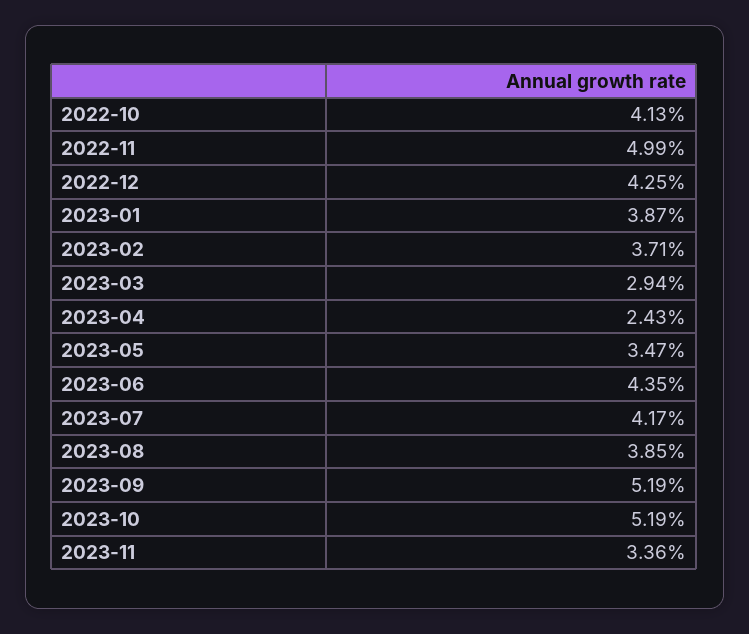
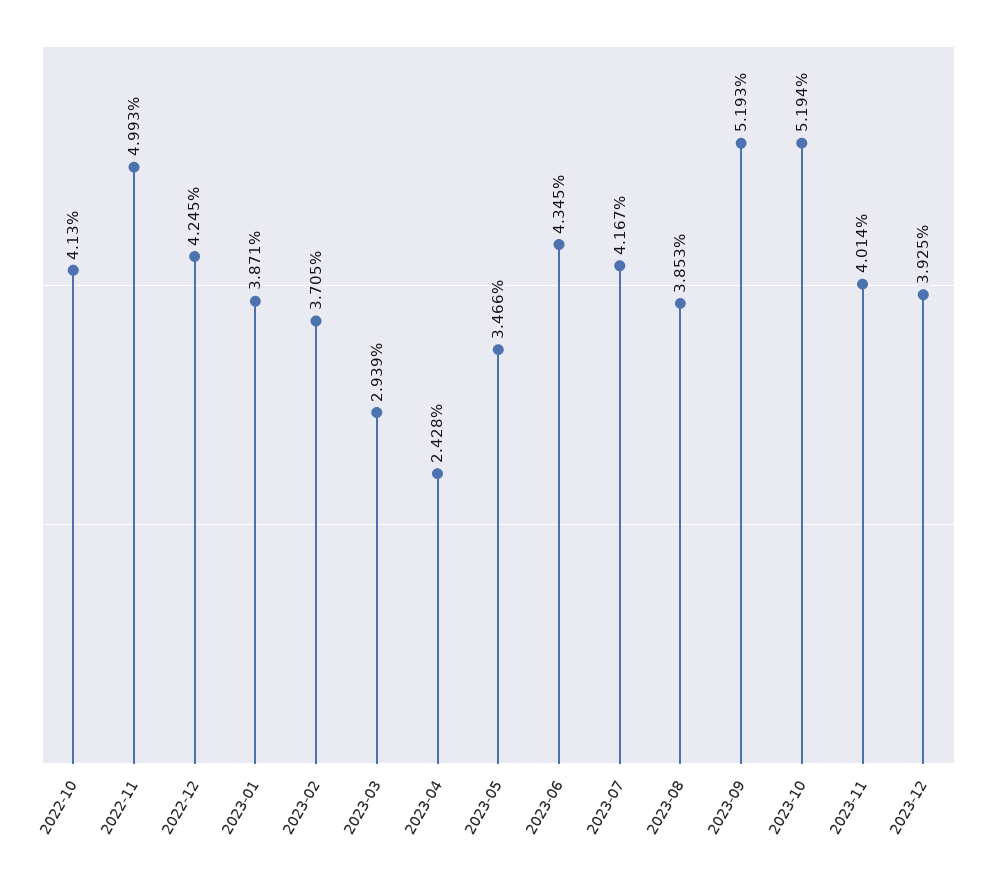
2023-11: 3.36 -> 4.014
2023-12: none -> 3.925

